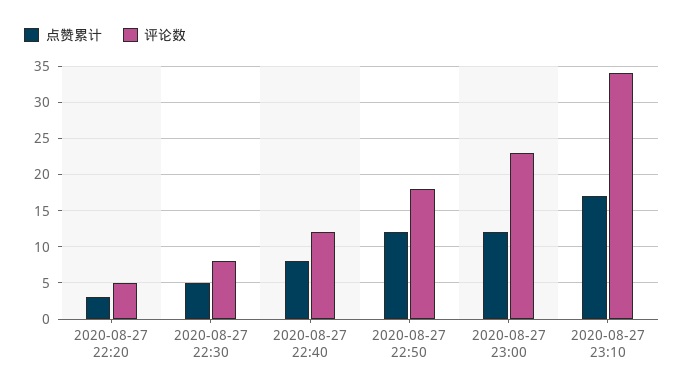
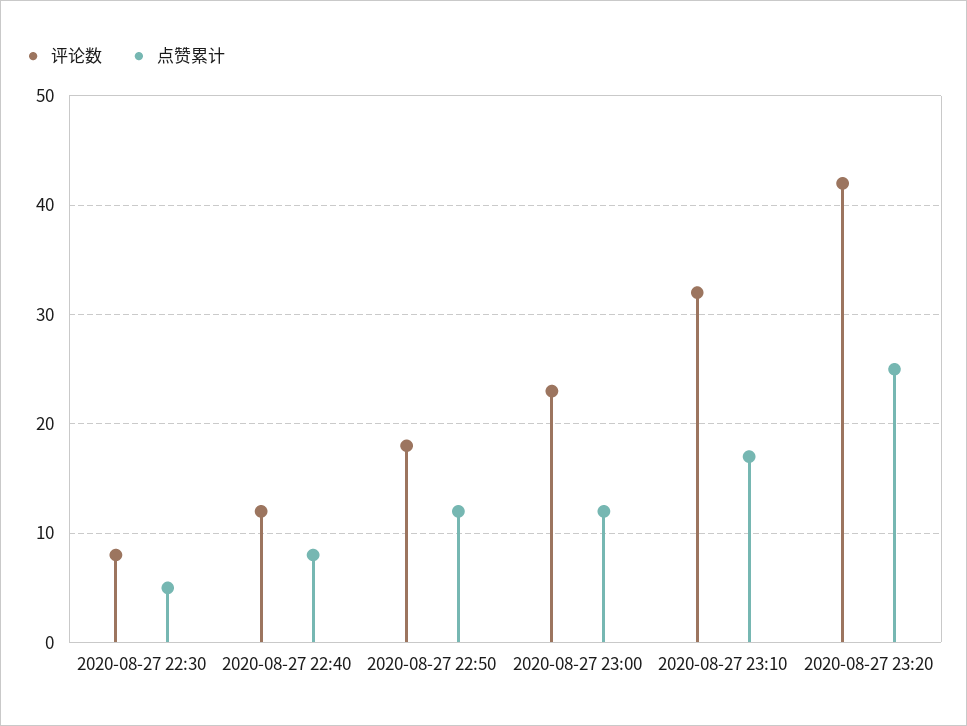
点赞累计, 2020-08-27 22:20: 3 -> none
评论数, 2020-08-27 22:20: 5 -> none
评论数, 2020-08-27 23:10: 34 -> 32
评论数, 2020-08-27 23:20: none -> 42
点赞累计, 2020-08-27 23:20: none -> 25

